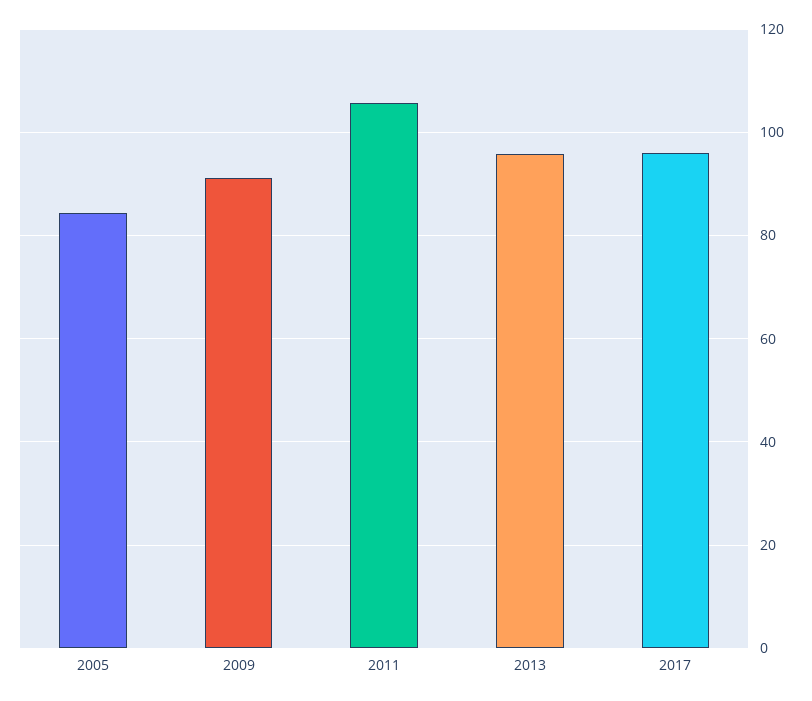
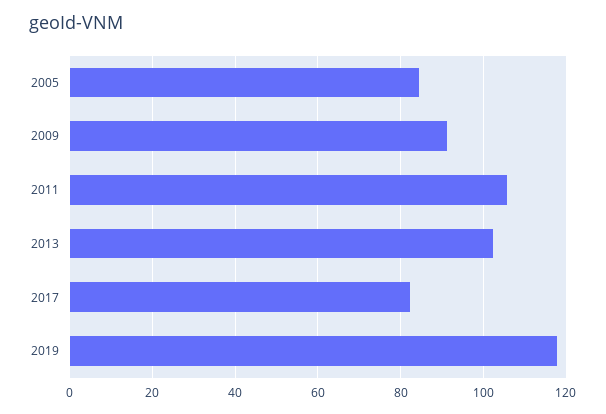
2013: 96 -> 102
2017: 96 -> 82
2019: none -> 118

